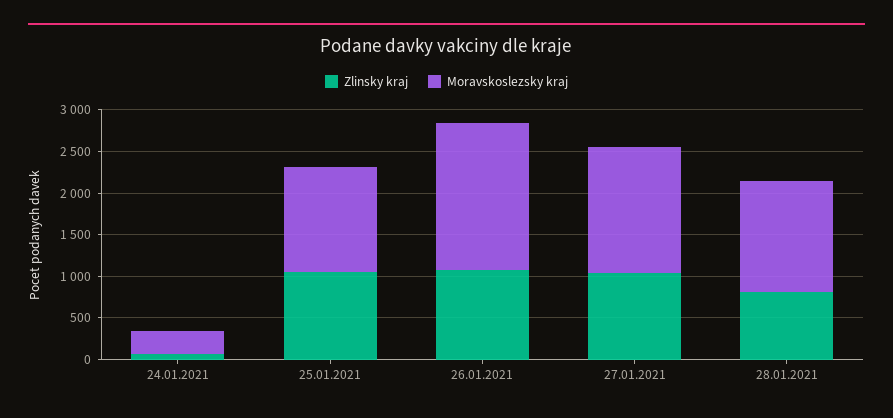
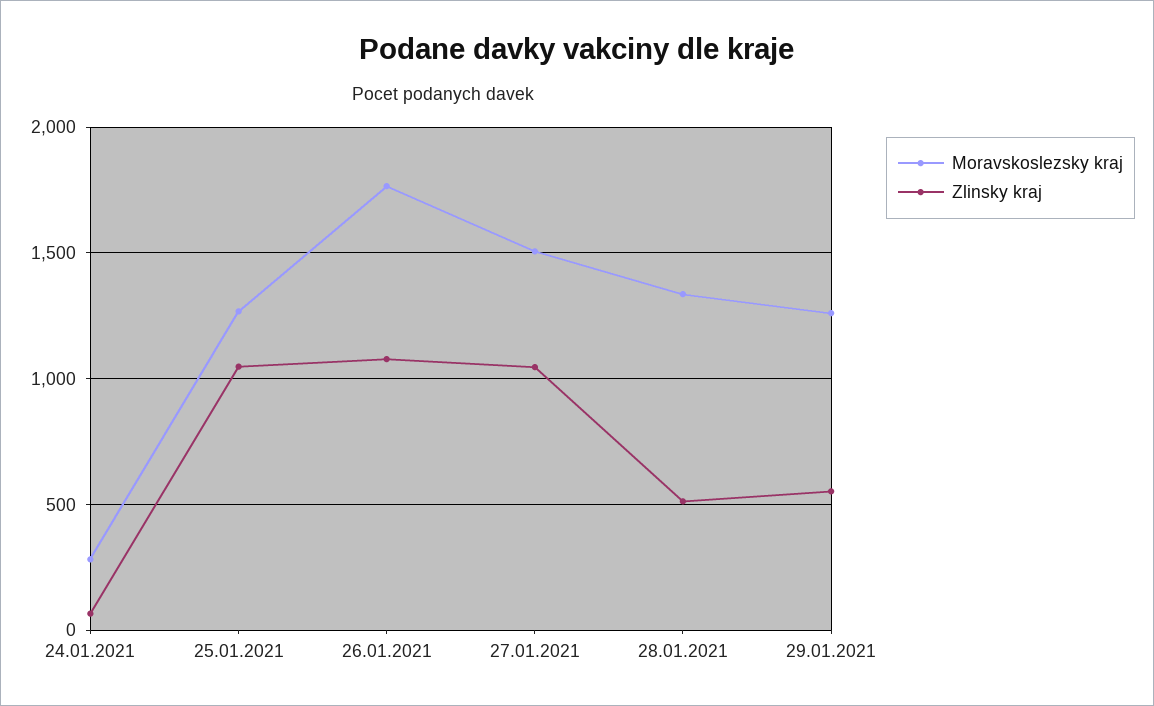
Zlinsky kraj, 28.01.2021: 800 -> 500
Moravskoslezsky kraj, 29.01.2021: none -> 1250
Zlinsky kraj, 29.01.2021: none -> 550

